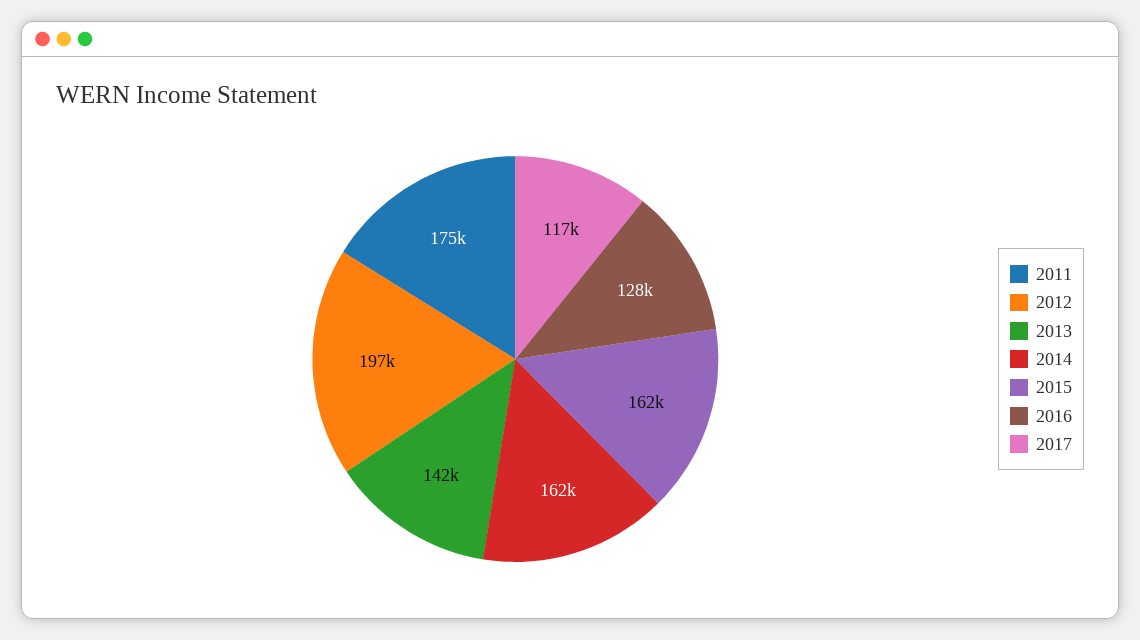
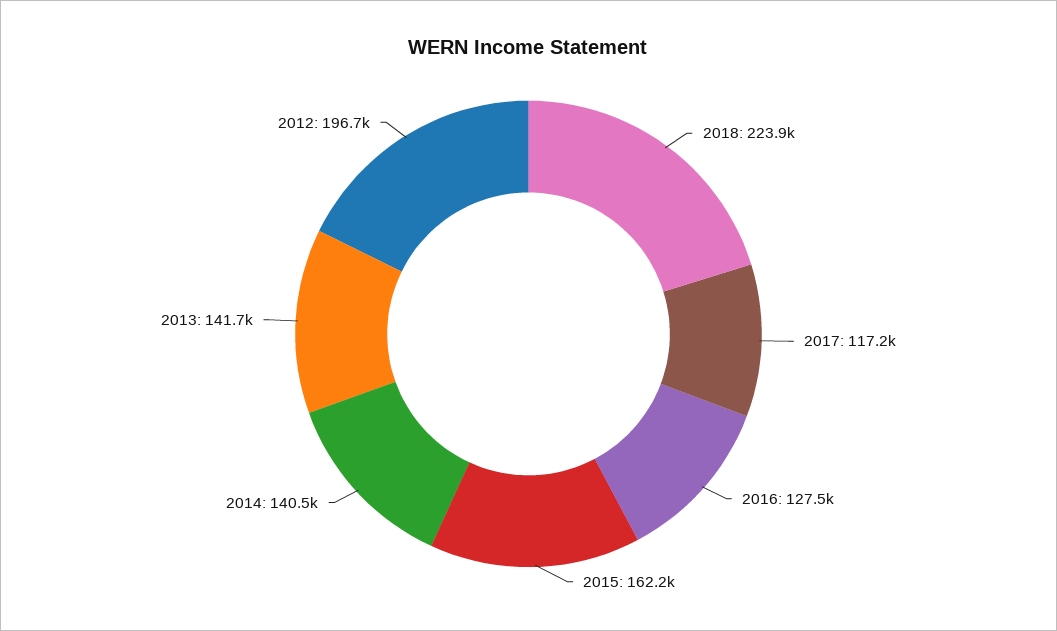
2011: 175000 -> none
2014: 162000 -> 140500
2018: none -> 223900

